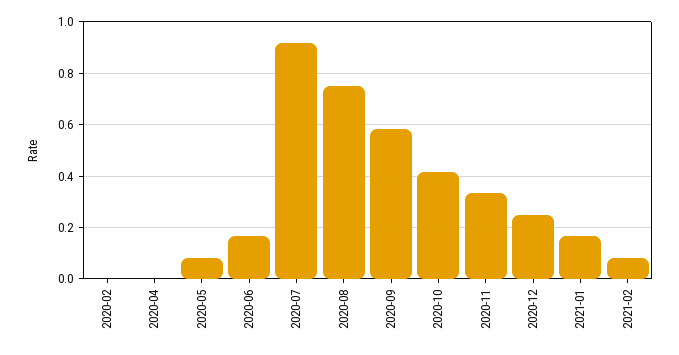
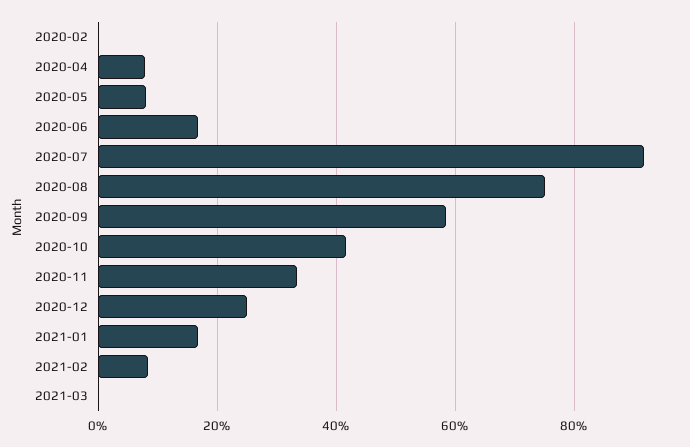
2020-04: 0 -> 0.08
2021-03: none -> 0

